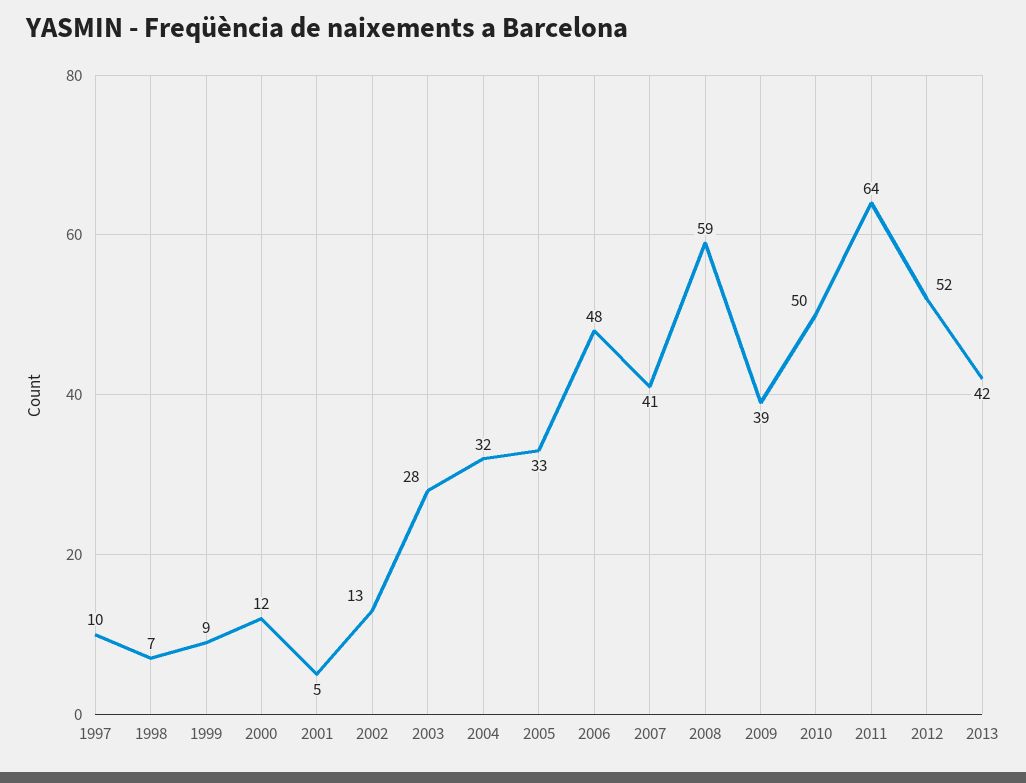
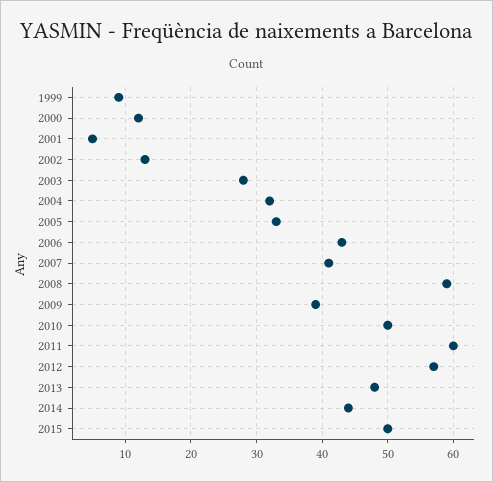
1997: 10 -> none
1998: 7 -> none
2006: 48 -> 43
2011: 64 -> 60
2012: 52 -> 57
2013: 42 -> 48
2014: none -> 44
2015: none -> 50

